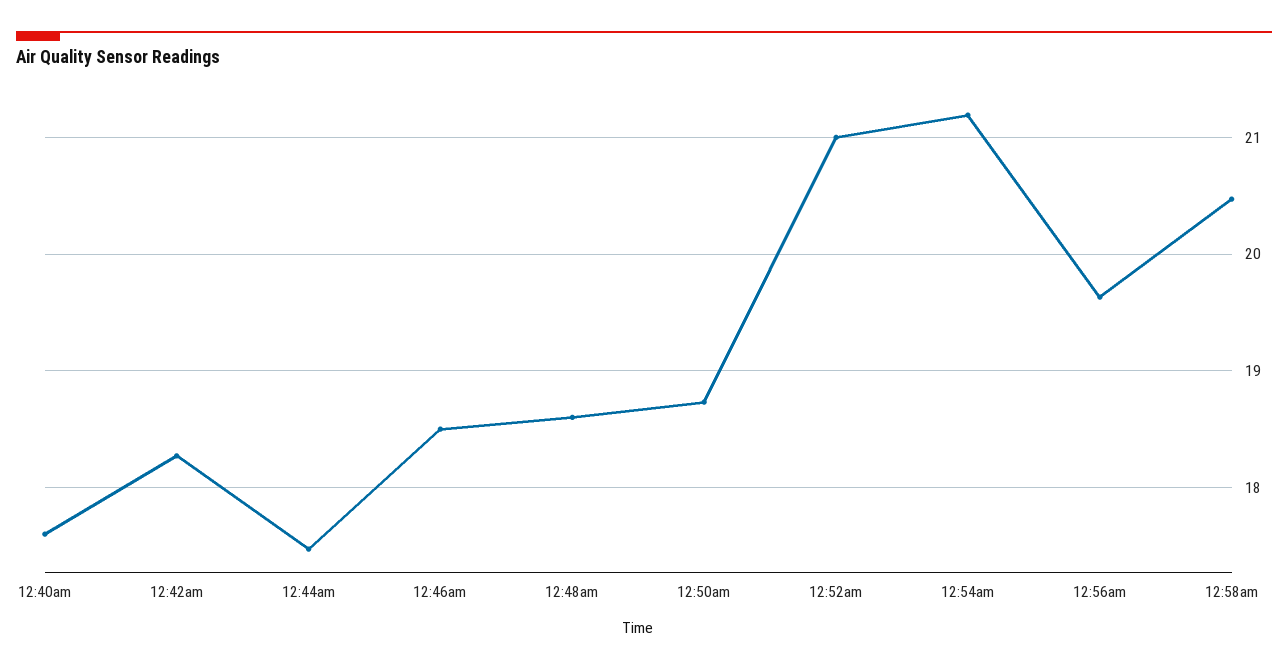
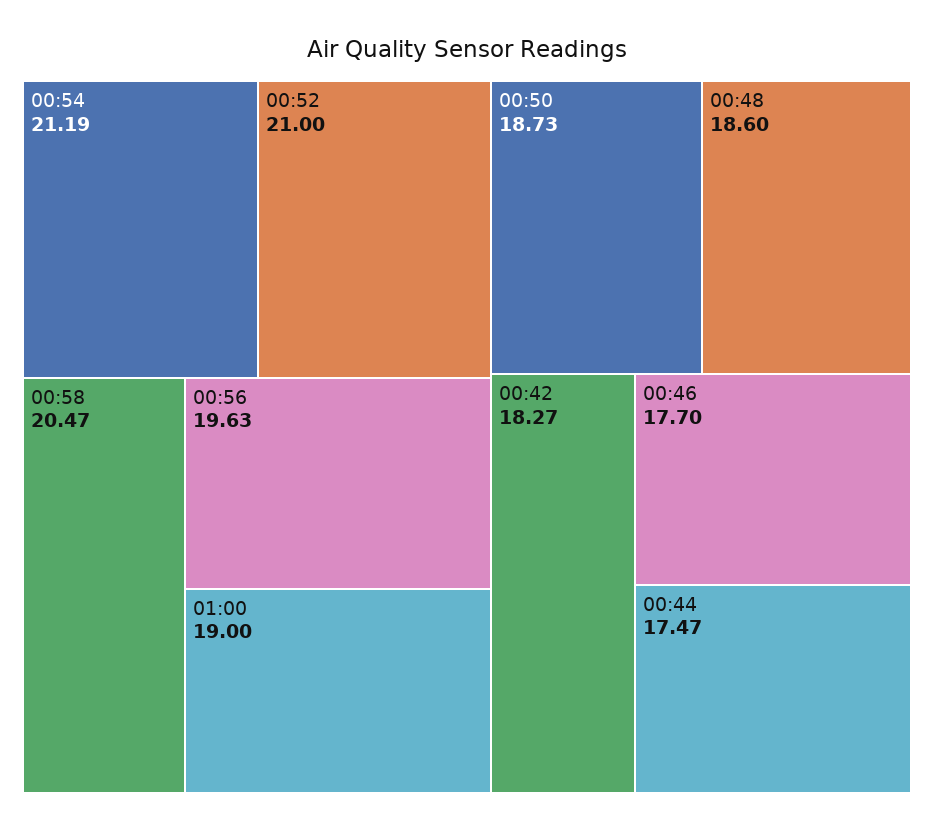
12:40am: 17.6 -> none
12:46am: 18.5 -> 17.7
01:00: none -> 19

